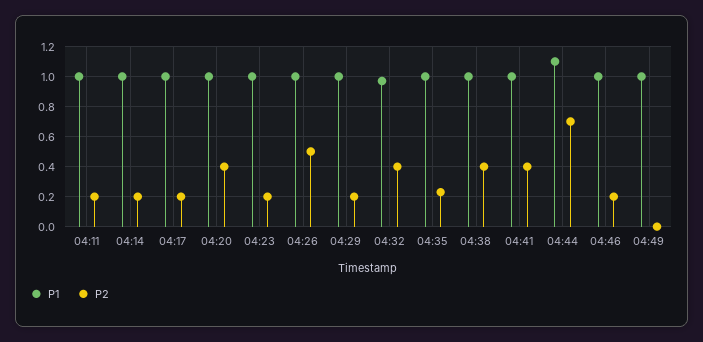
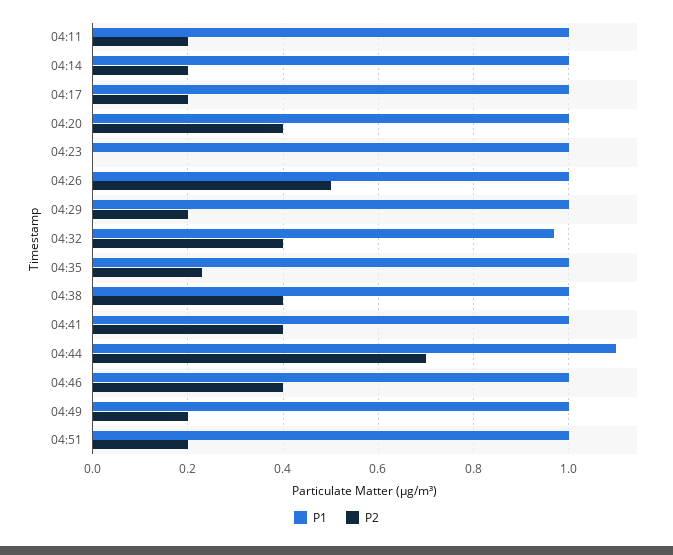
P2, 04:23: 0.2 -> 0
P2, 04:46: 0.2 -> 0.4
P2, 04:49: 0 -> 0.2
P1, 04:51: none -> 1
P2, 04:51: none -> 0.2

